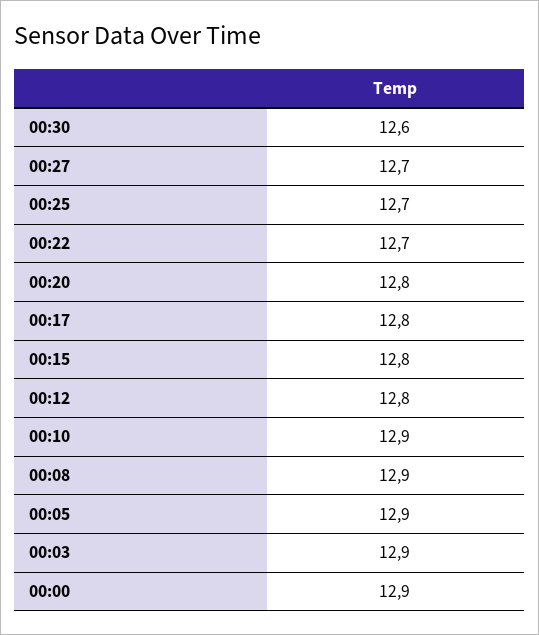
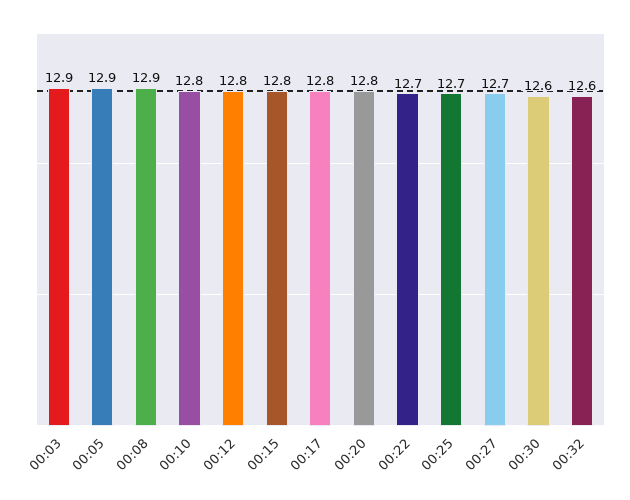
00:10: 12.9 -> 12.8
00:00: 12.9 -> none
00:32: none -> 12.6

